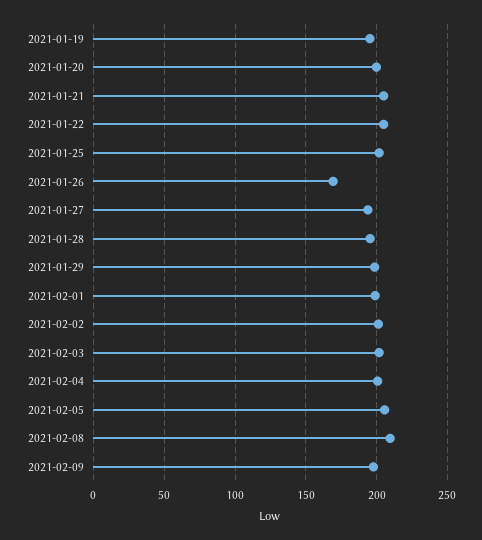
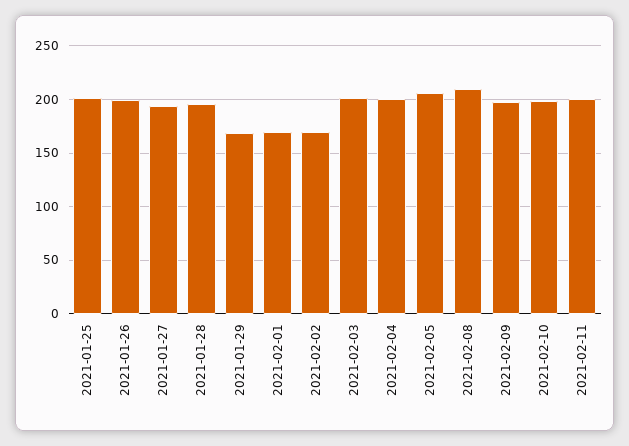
2021-01-19: 195 -> none
2021-01-20: 200 -> none
2021-01-21: 205 -> none
2021-01-22: 205 -> none
2021-01-26: 170 -> 200
2021-01-29: 200 -> 170
2021-02-01: 200 -> 170
2021-02-02: 200 -> 170
2021-02-10: none -> 200
2021-02-11: none -> 200

